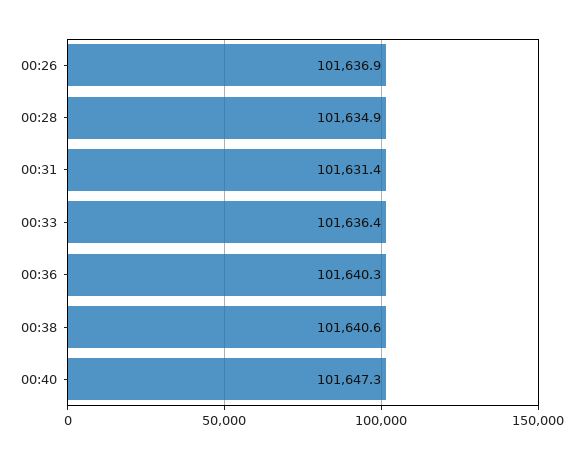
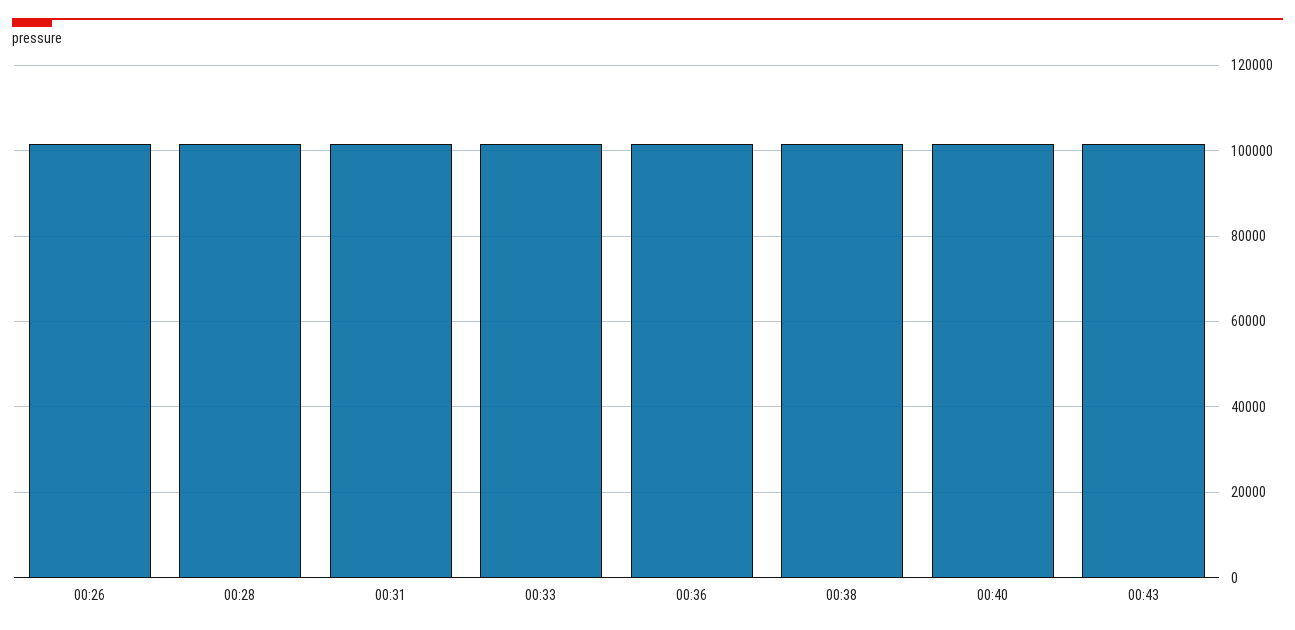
00:43: none -> 102000

